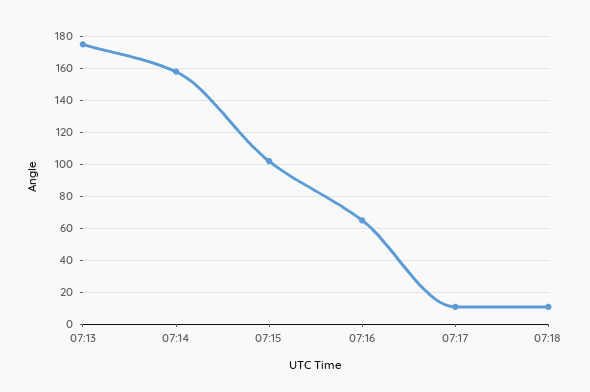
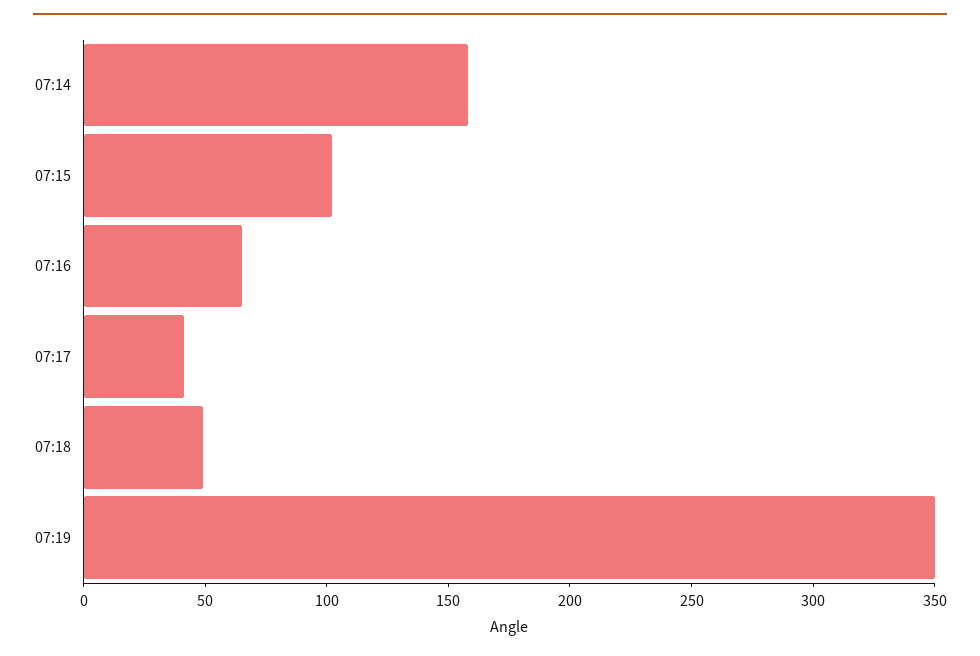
07:13: 175 -> none
07:17: 10 -> 40
07:18: 10 -> 50
07:19: none -> 350

